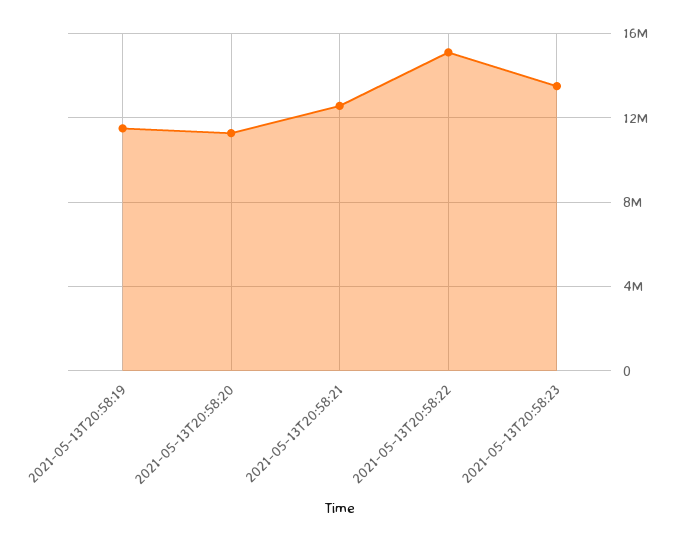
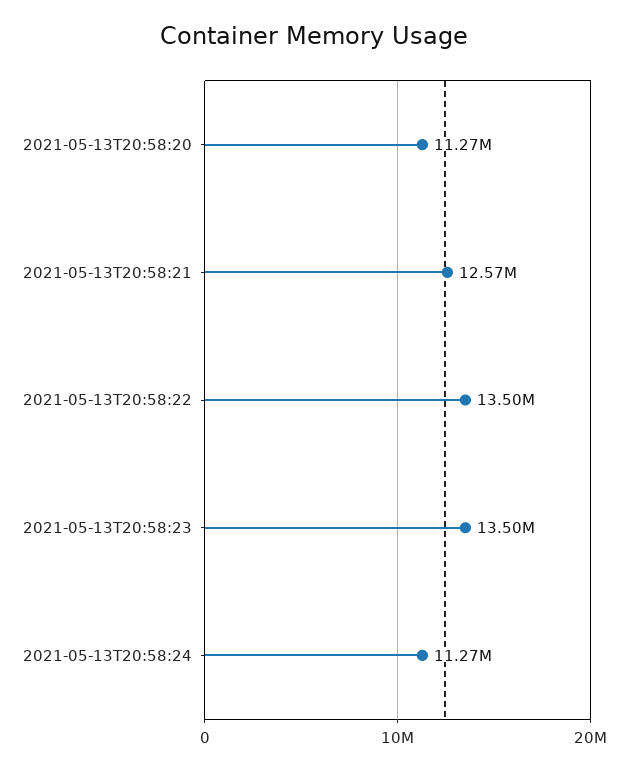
2021-05-13T20:58:19: 11500000 -> none
2021-05-13T20:58:22: 15000000 -> 13500000
2021-05-13T20:58:24: none -> 11270000

